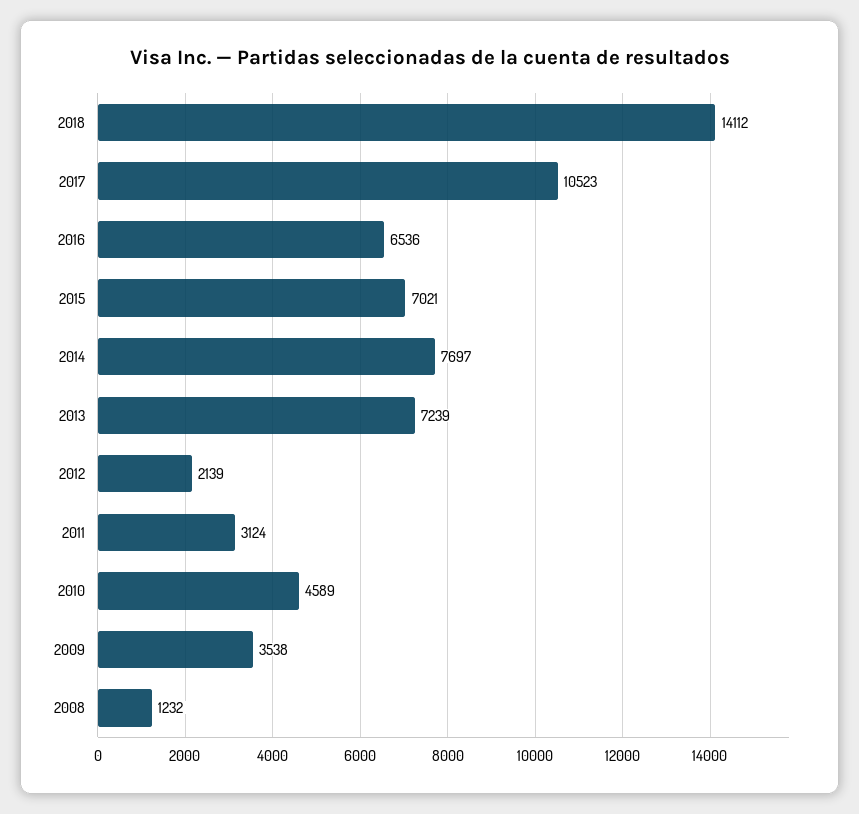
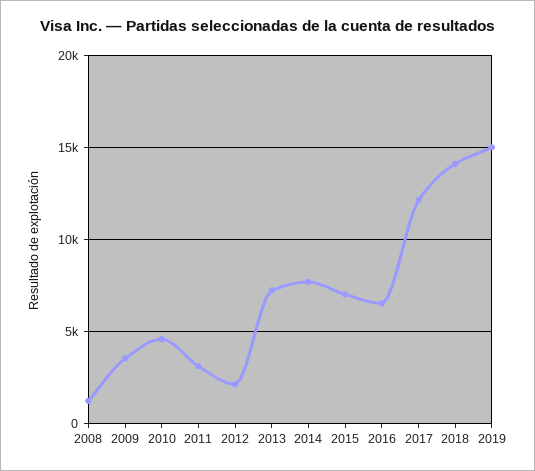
2017: 10523 -> 12000
2019: none -> 15000

